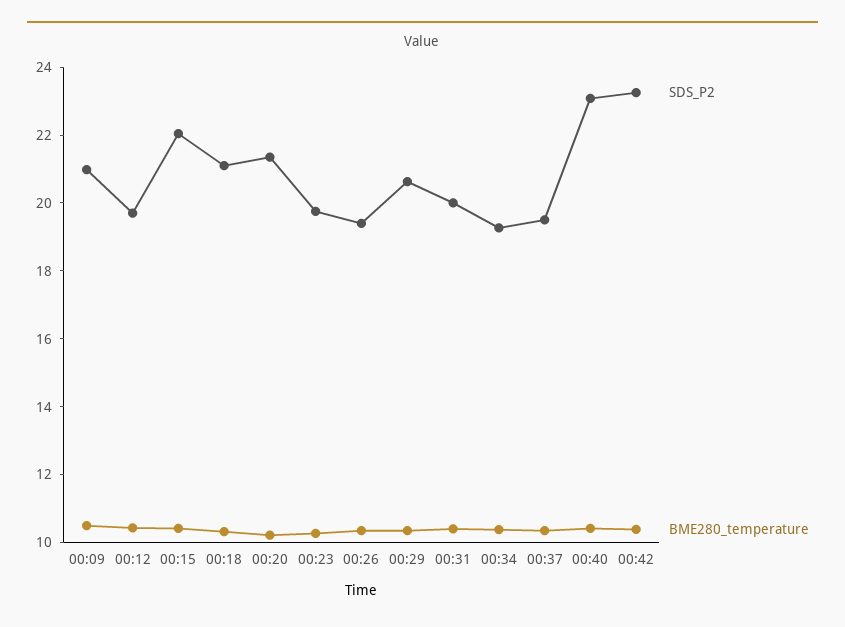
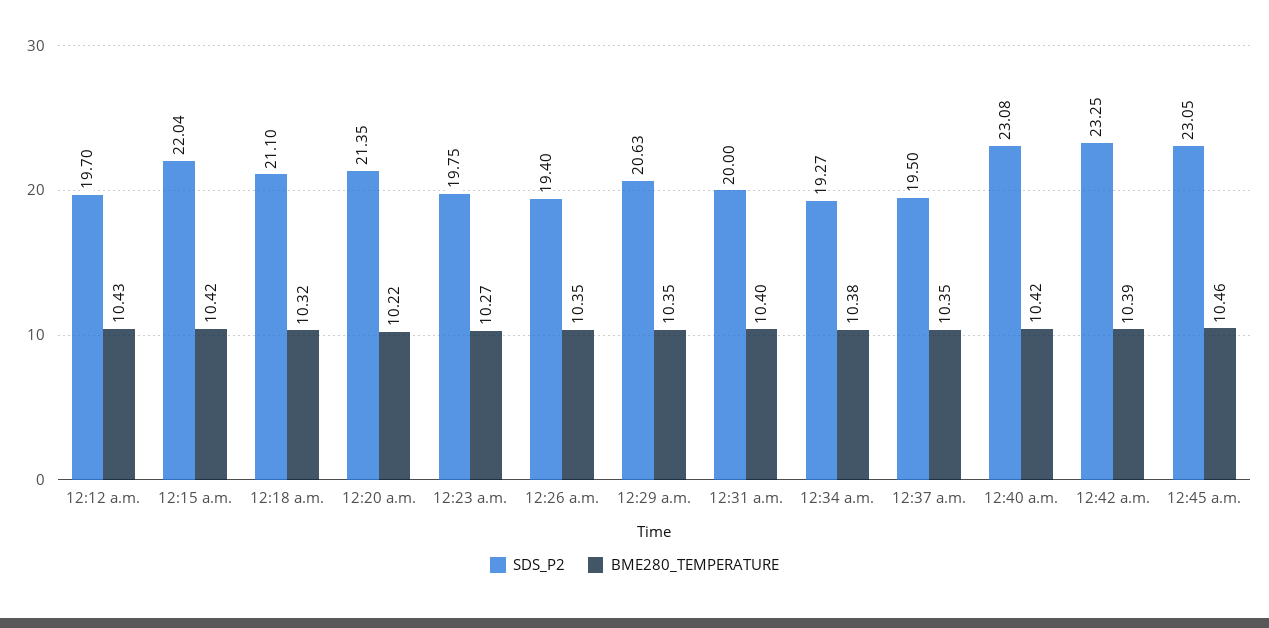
SDS_P2, 00:09: 21 -> none
BME280_temperature, 00:09: 10.5 -> none
SDS_P2, 12:45 a.m.: none -> 23.05
BME280_temperature, 12:45 a.m.: none -> 10.46

